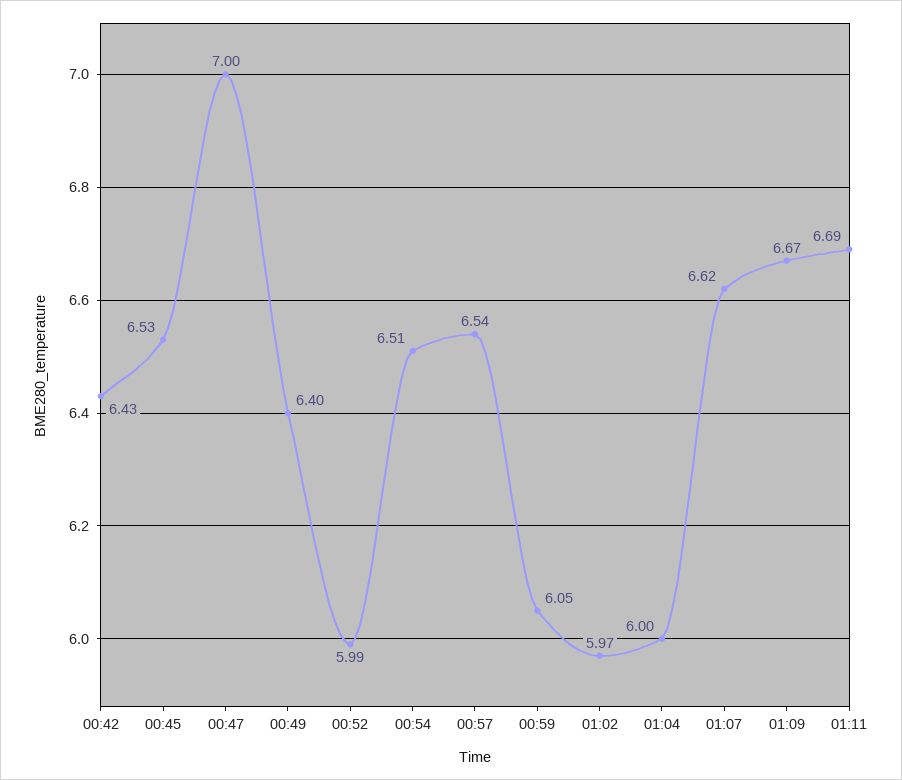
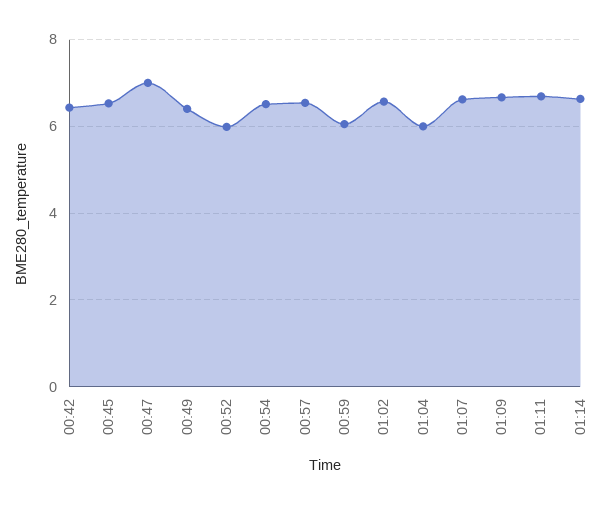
01:02: 5.97 -> 6.6
01:14: none -> 6.6

